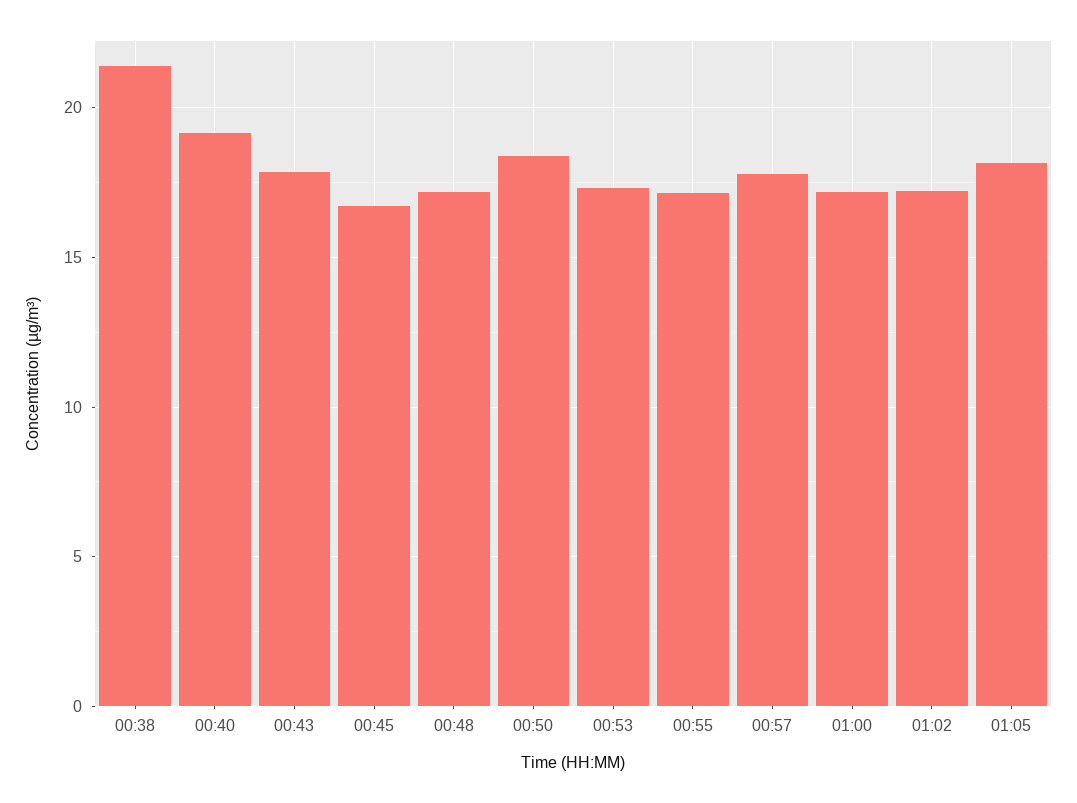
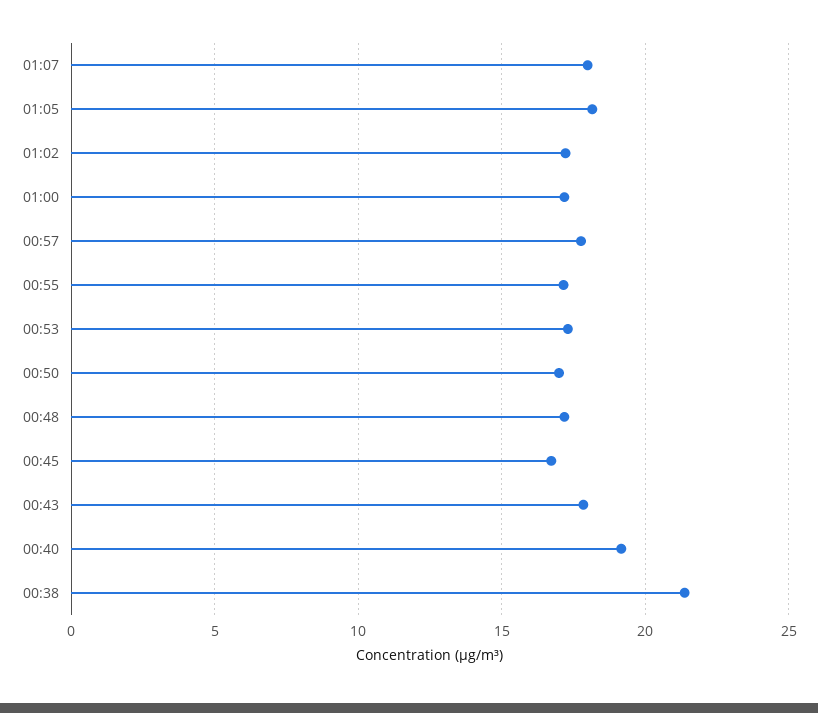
00:50: 18.5 -> 17
01:07: none -> 18

